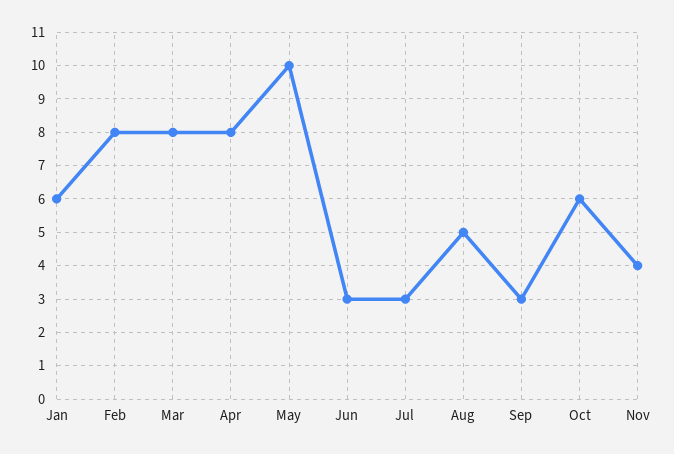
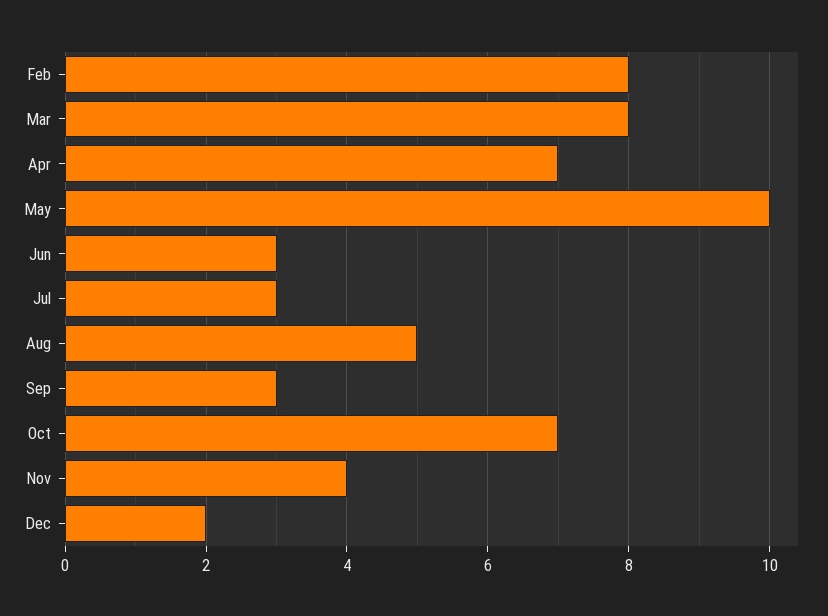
Jan: 6 -> none
Apr: 8 -> 7
Oct: 6 -> 7
Dec: none -> 2

